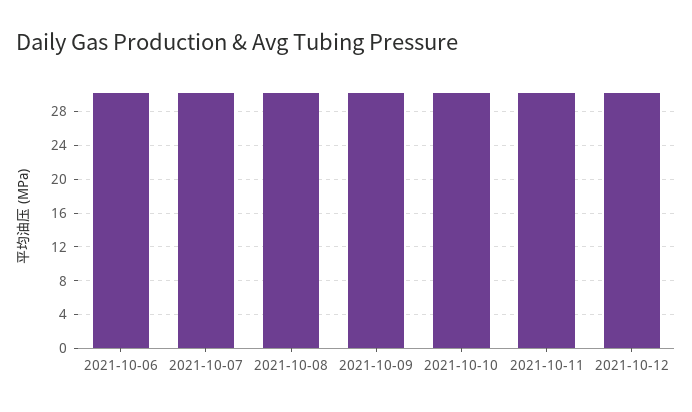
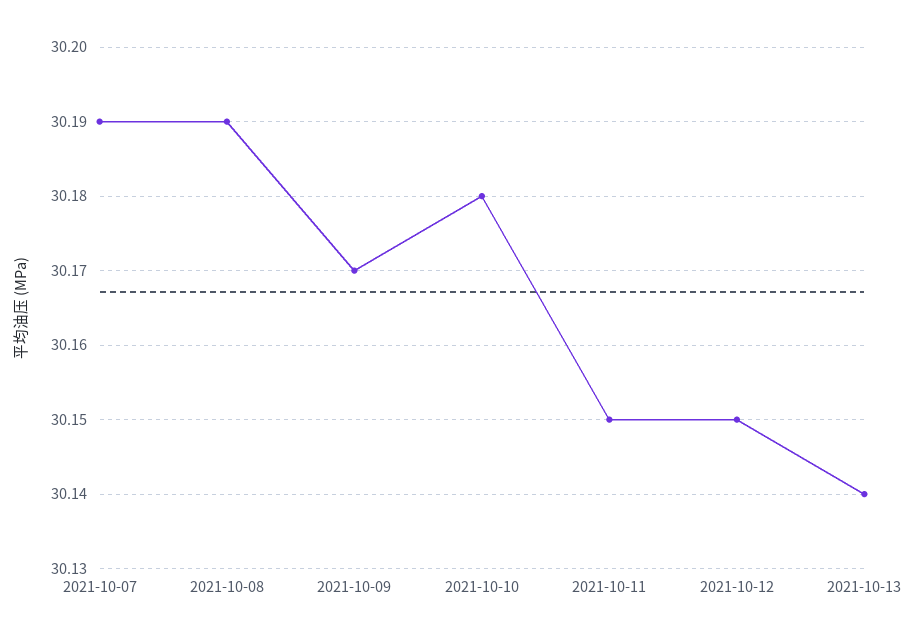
2021-10-06: 30 -> none
2021-10-13: none -> 30.14

